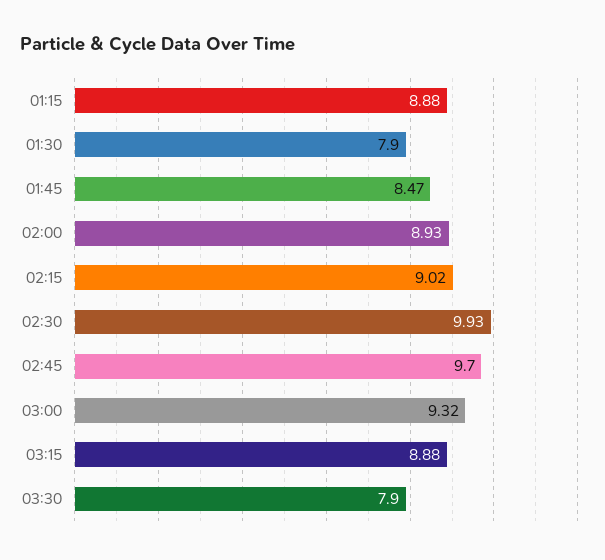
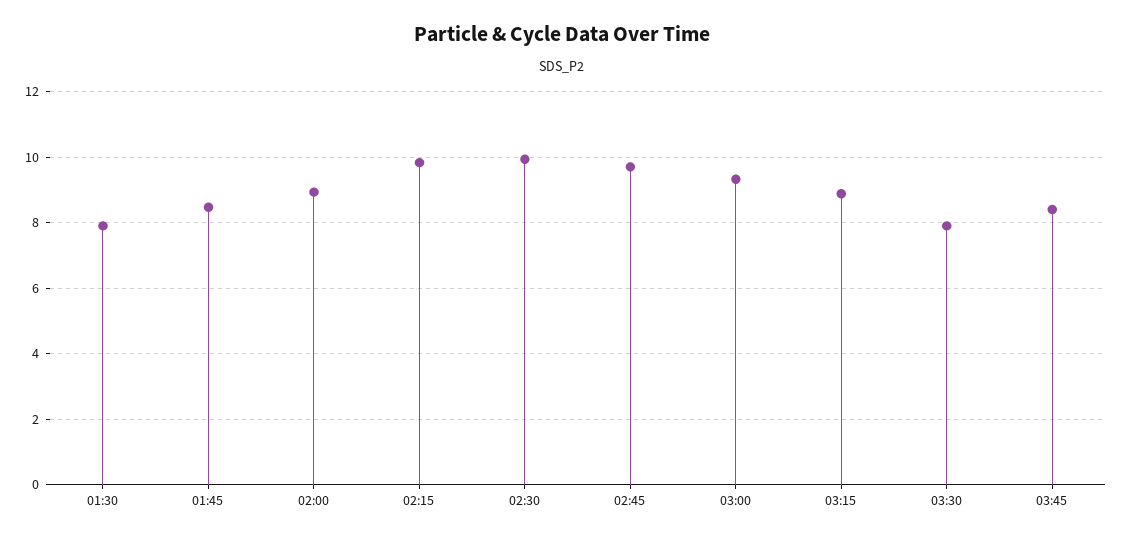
01:15: 8.88 -> none
02:15: 9.02 -> 9.8
03:45: none -> 8.4

